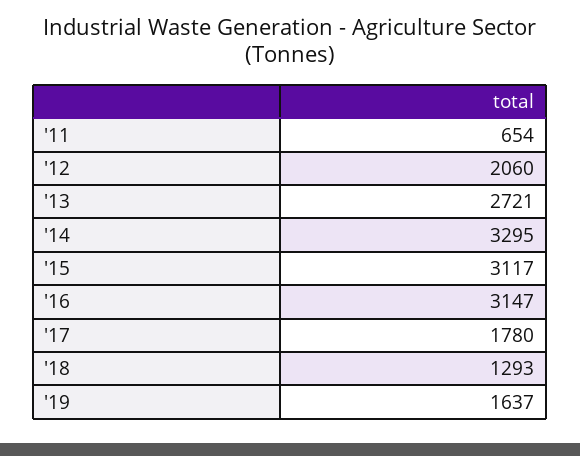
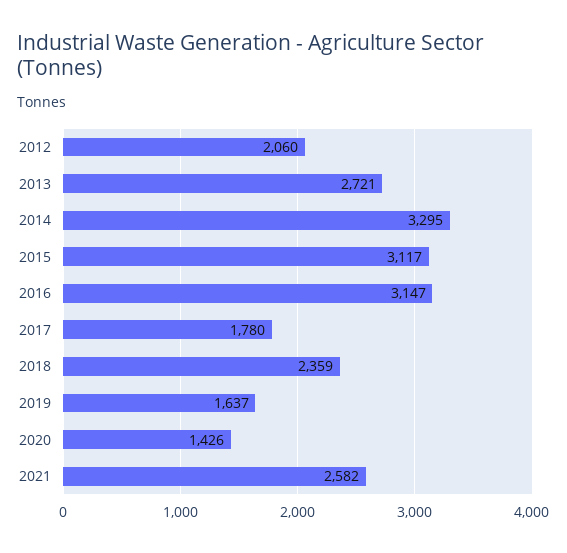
'11: 654 -> none
'18: 1293 -> 2359
2020: none -> 1426
2021: none -> 2582

